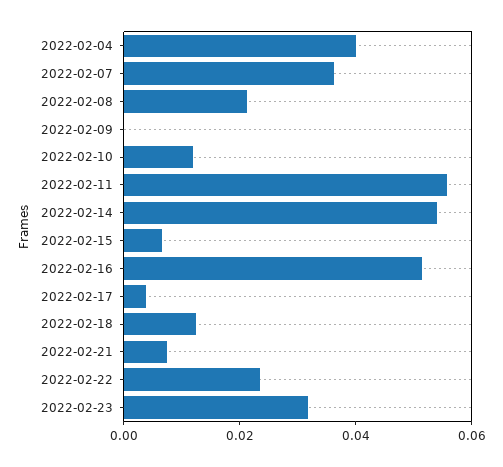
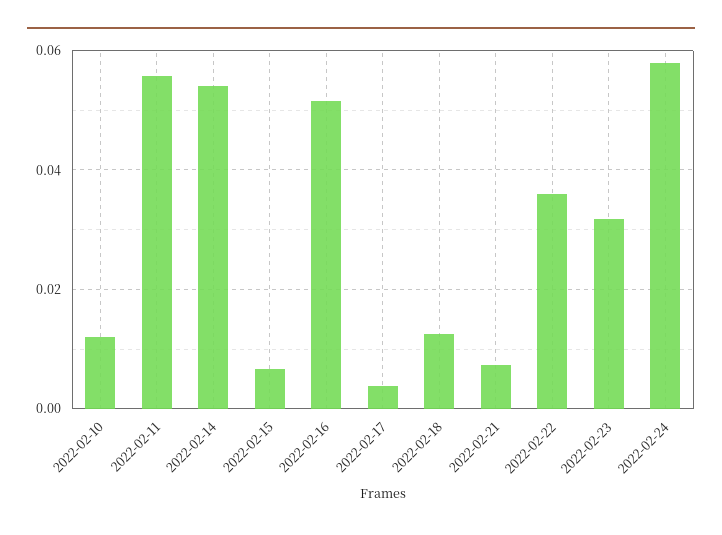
2022-02-04: 0.04 -> none
2022-02-07: 0.035 -> none
2022-02-08: 0.02 -> none
2022-02-09: 0 -> none
2022-02-22: 0.025 -> 0.036
2022-02-24: none -> 0.058

